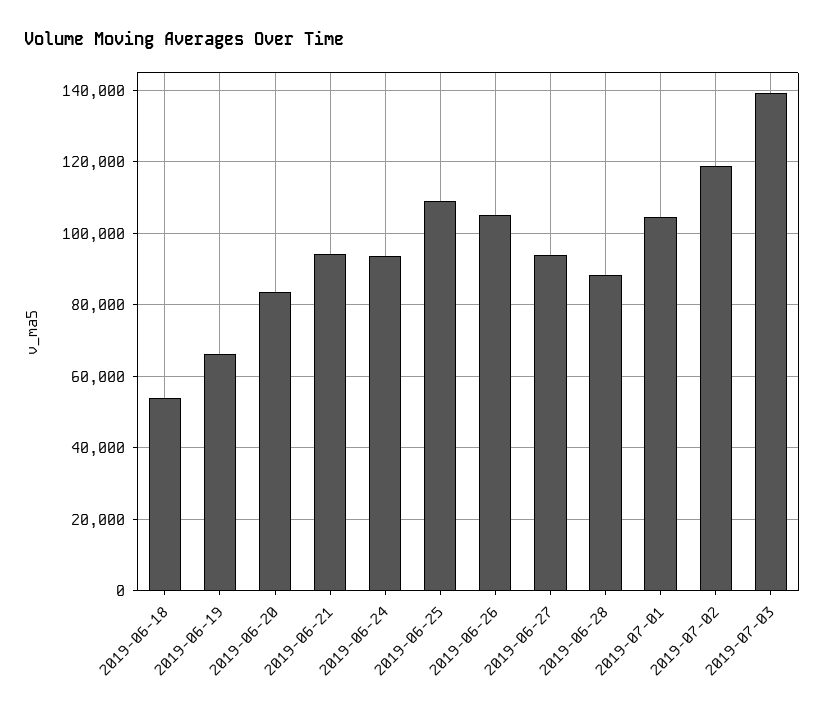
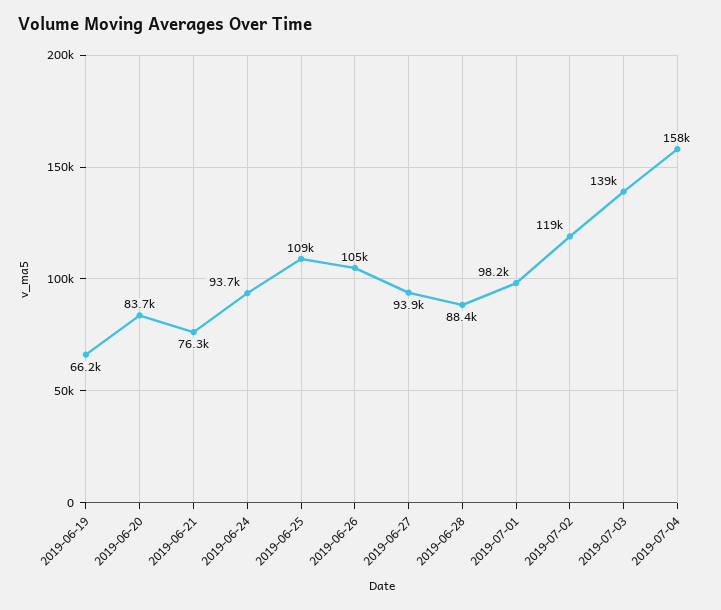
2019-06-18: 54000 -> none
2019-06-21: 94000 -> 76300
2019-07-01: 104000 -> 98200
2019-07-04: none -> 158000

